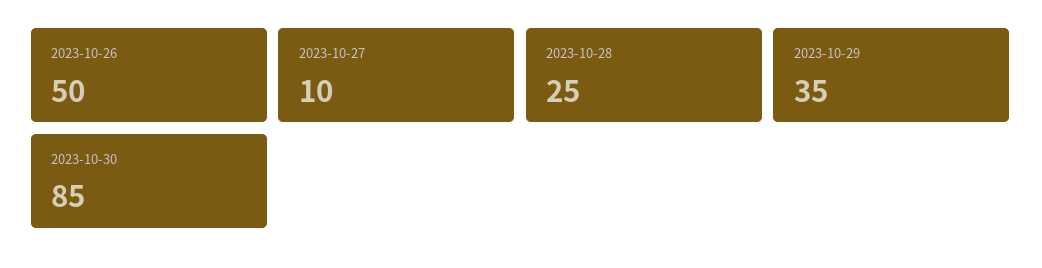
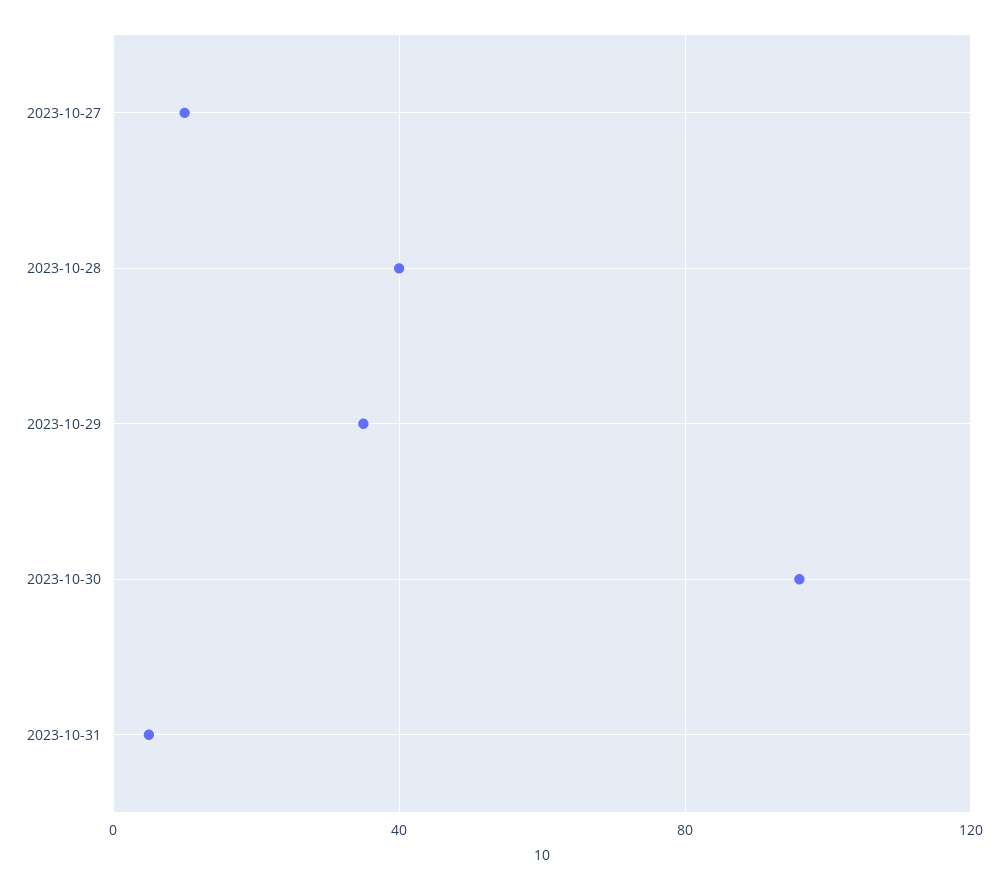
2023-10-26: 50 -> none
2023-10-28: 25 -> 40
2023-10-30: 85 -> 95
2023-10-31: none -> 5

